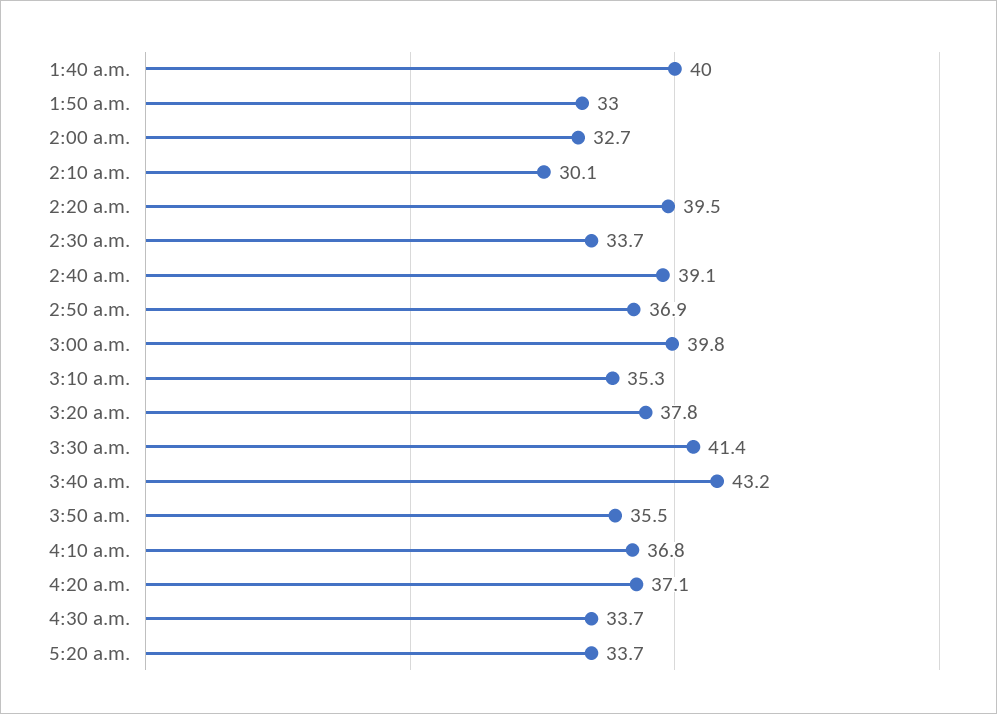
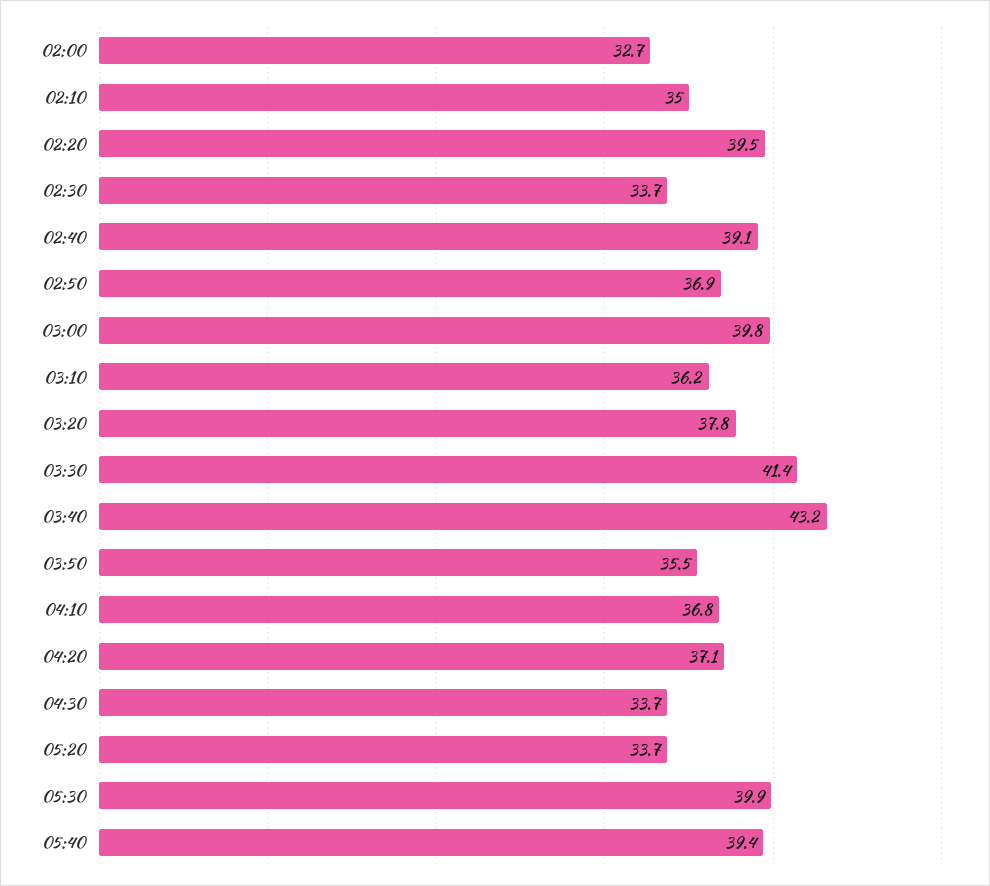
1:40 a.m.: 40 -> none
1:50 a.m.: 33 -> none
2:10 a.m.: 30.1 -> 35
3:10 a.m.: 35.3 -> 36.2
05:30: none -> 39.9
05:40: none -> 39.4

